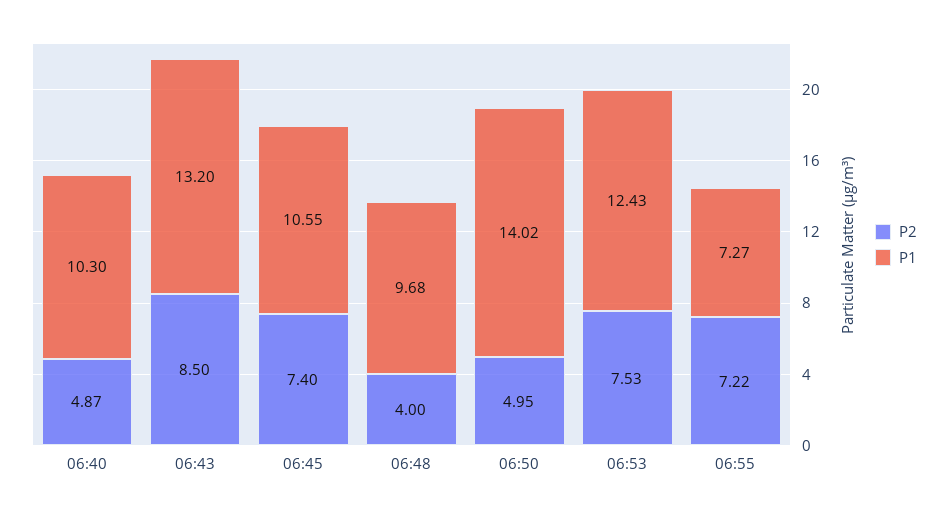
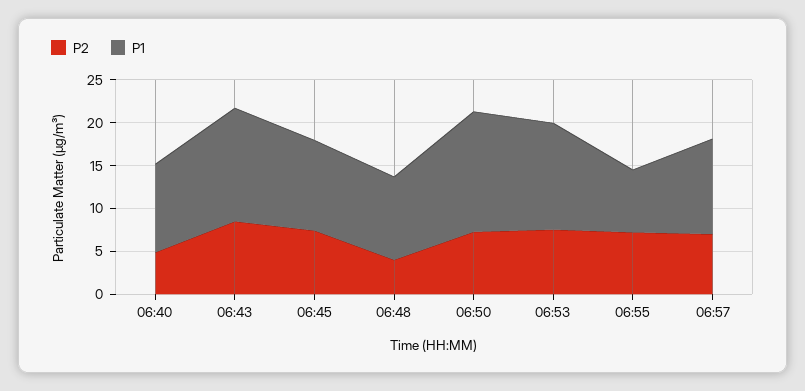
P2, 06:50: 4.95 -> 7
P2, 06:57: none -> 7
P1, 06:57: none -> 11

